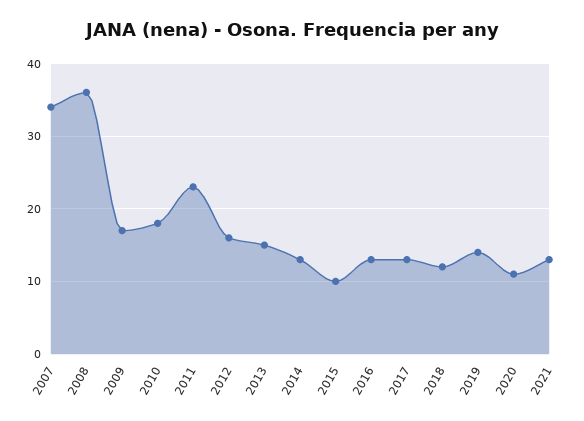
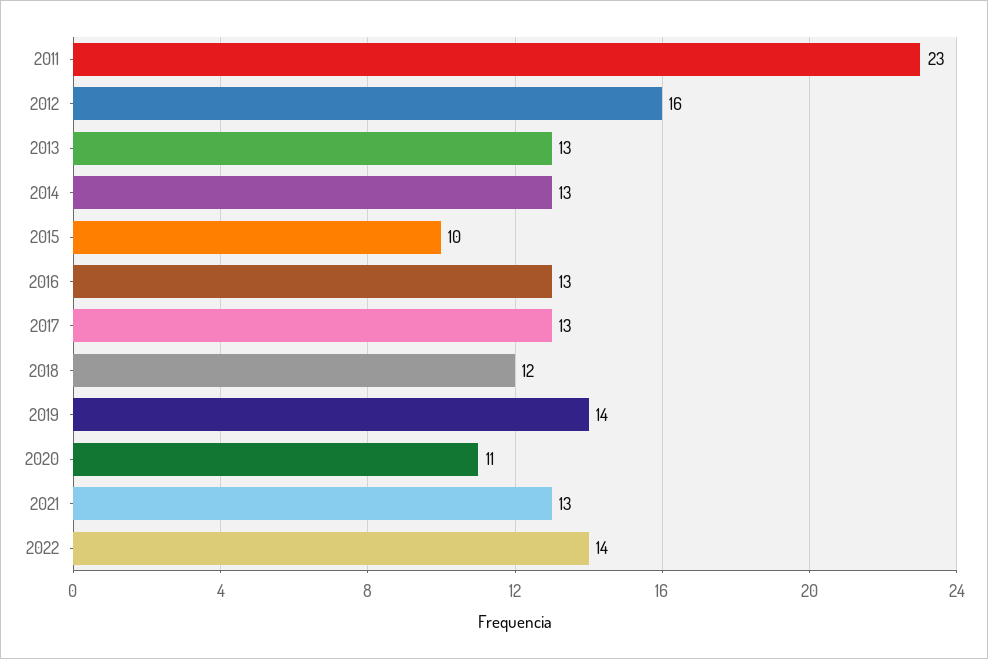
2007: 34 -> none
2008: 36 -> none
2009: 17 -> none
2010: 18 -> none
2013: 15 -> 13
2022: none -> 14

